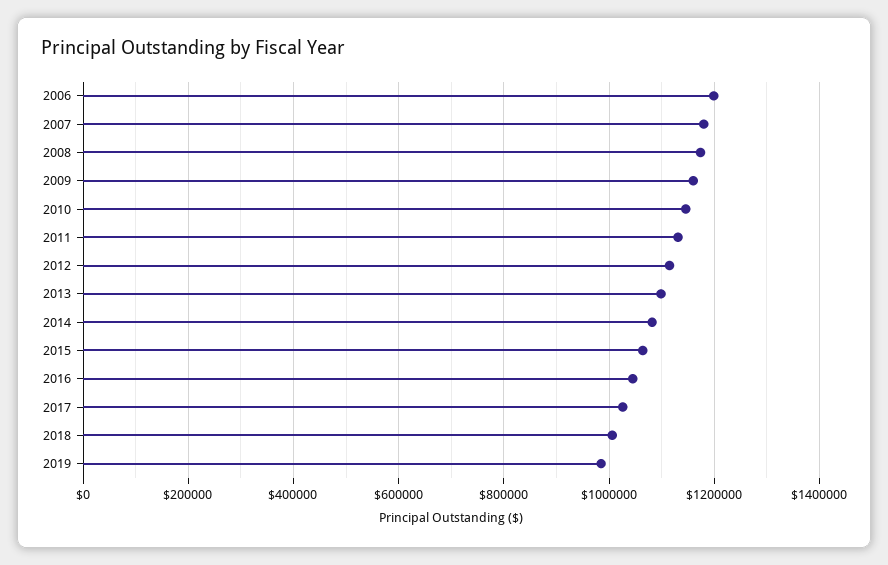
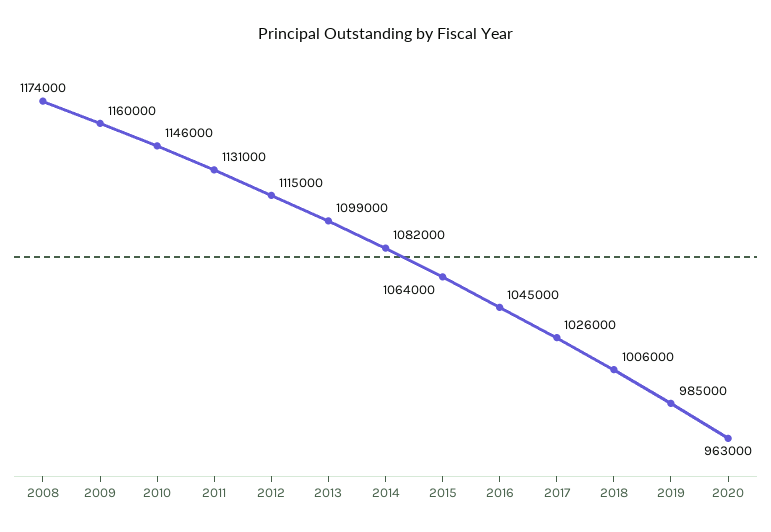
2006: 1200000 -> none
2007: 1180000 -> none
2020: none -> 963000

